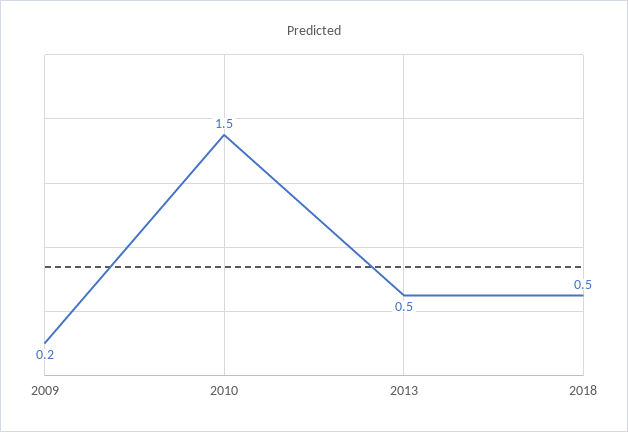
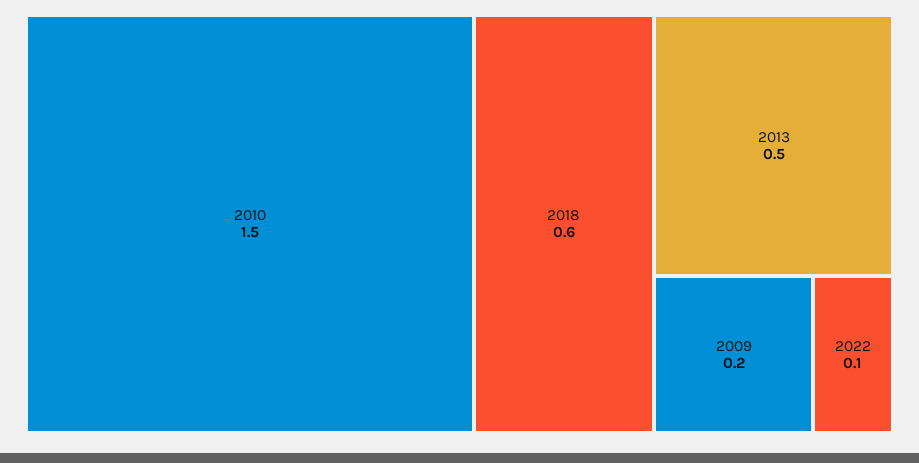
2018: 0.5 -> 0.6
2022: none -> 0.1

